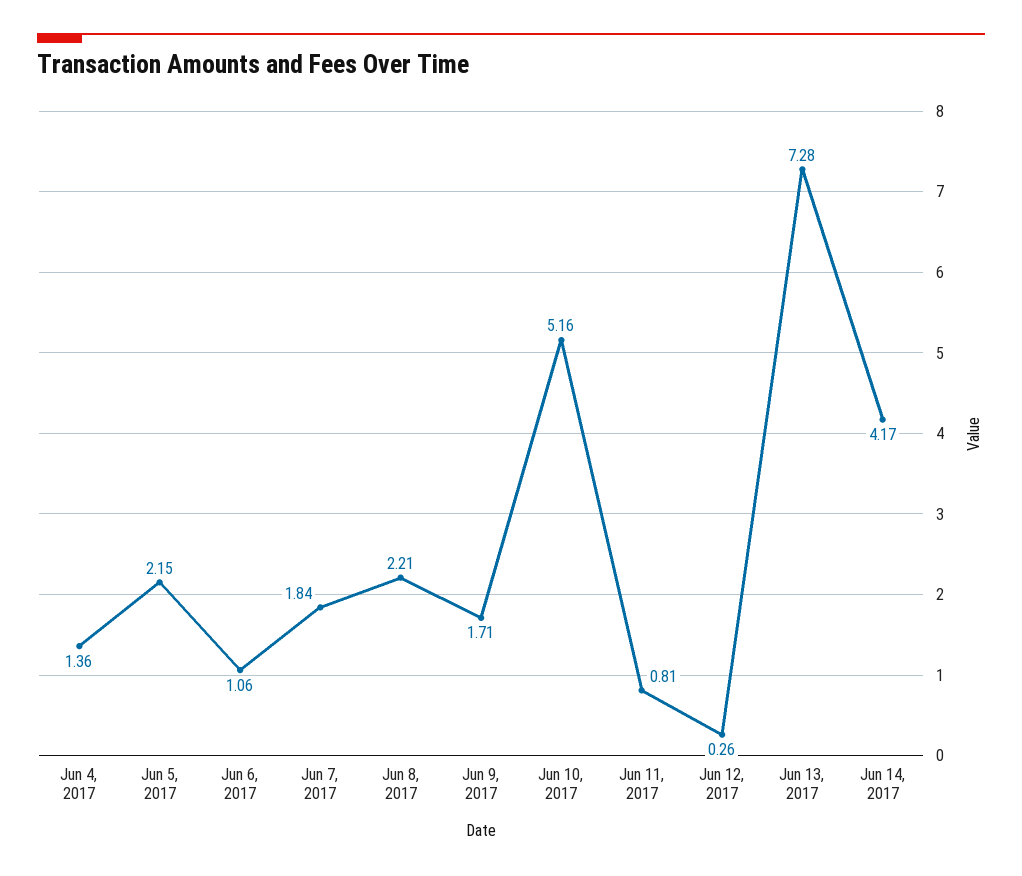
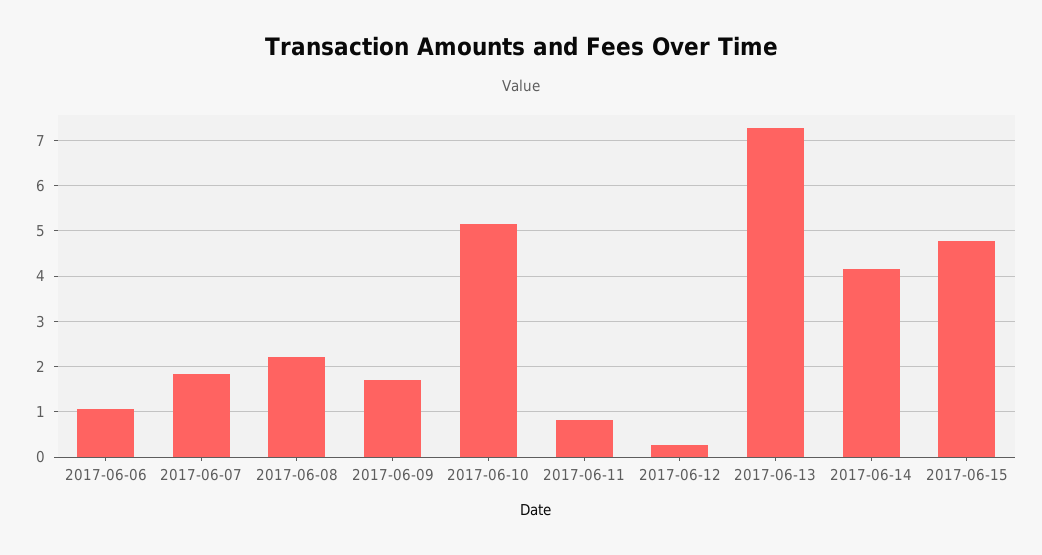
Jun 4, 2017: 1.36 -> none
Jun 5, 2017: 2.15 -> none
2017-06-15: none -> 4.8

